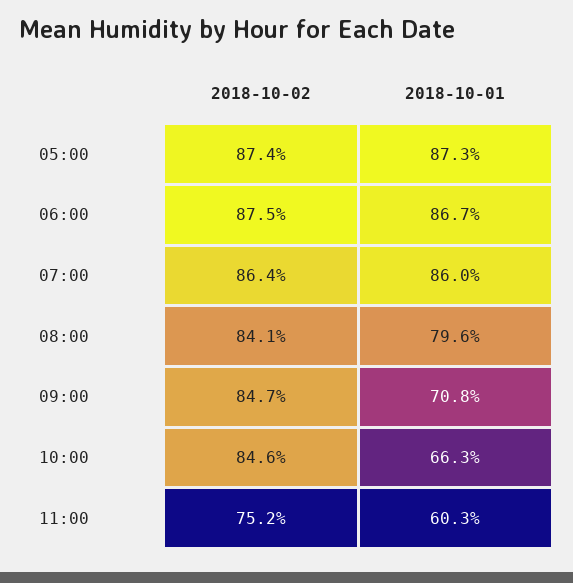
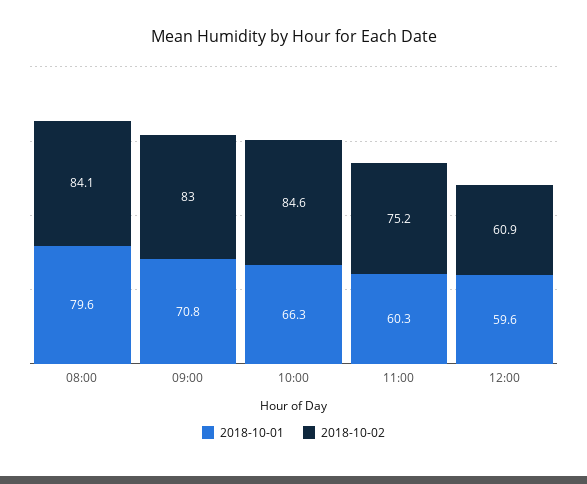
2018-10-02, 05:00: 87.4 -> none
2018-10-01, 05:00: 87.3 -> none
2018-10-02, 06:00: 87.5 -> none
2018-10-01, 06:00: 86.7 -> none
2018-10-02, 07:00: 86.4 -> none
2018-10-01, 07:00: 86 -> none
2018-10-02, 09:00: 84.7 -> 83
2018-10-01, 12:00: none -> 59.6
2018-10-02, 12:00: none -> 60.9

